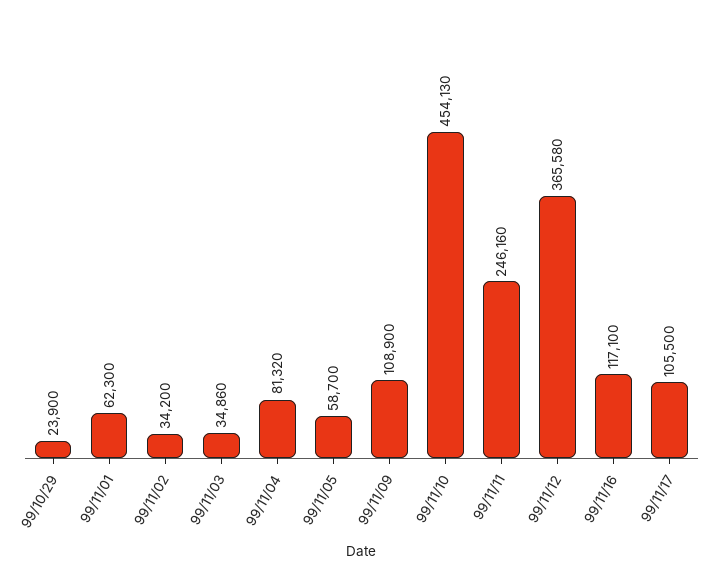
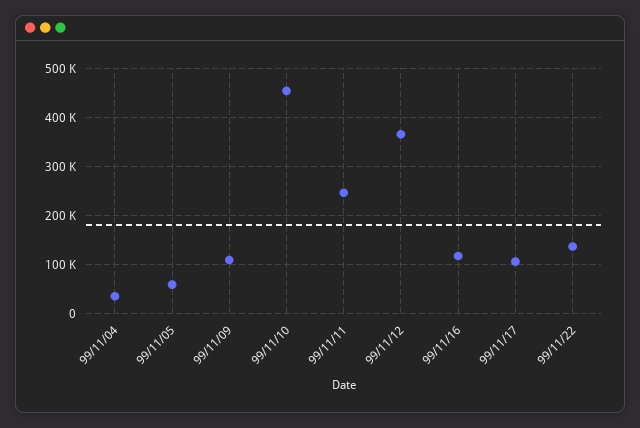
99/10/29: 23900 -> none
99/11/01: 62300 -> none
99/11/02: 34200 -> none
99/11/03: 34860 -> none
99/11/04: 81320 -> 40000
99/11/22: none -> 140000

